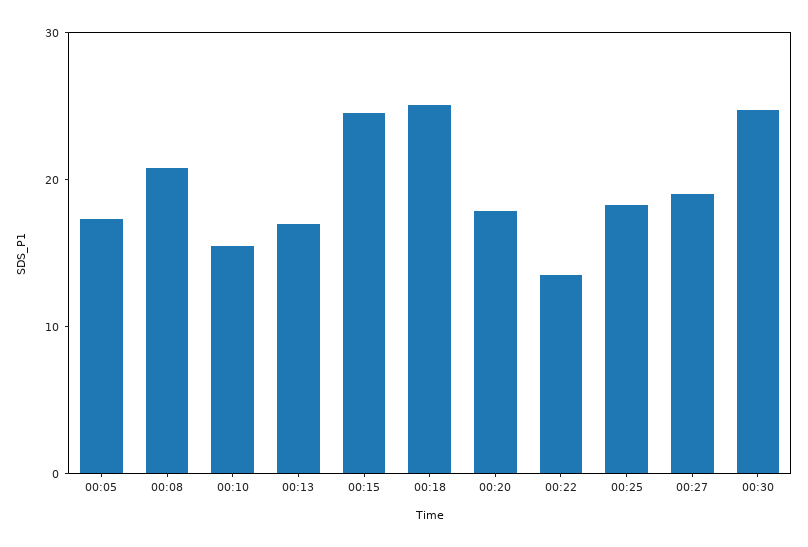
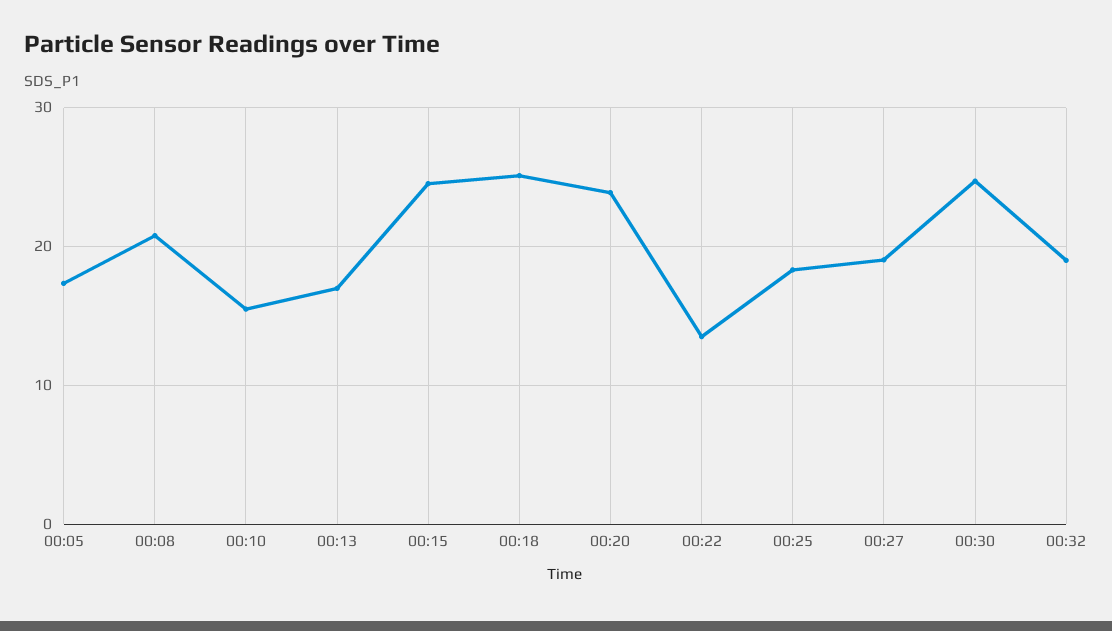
00:20: 18 -> 24
00:32: none -> 19

